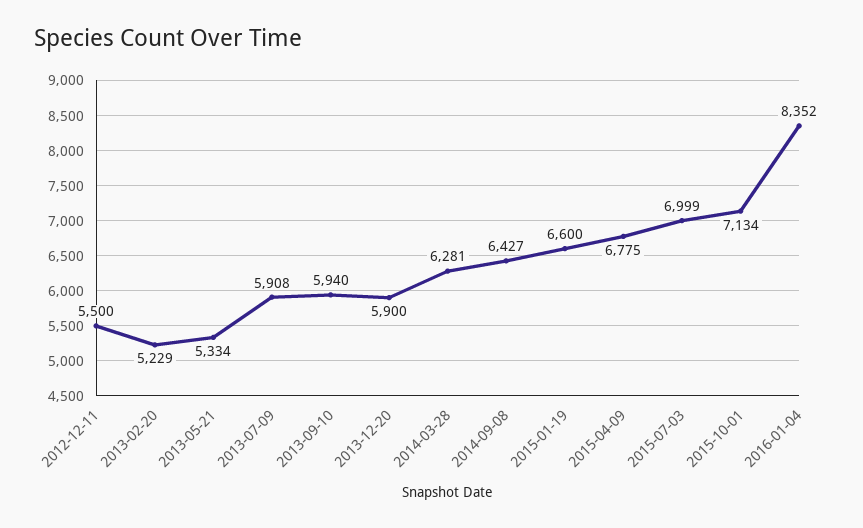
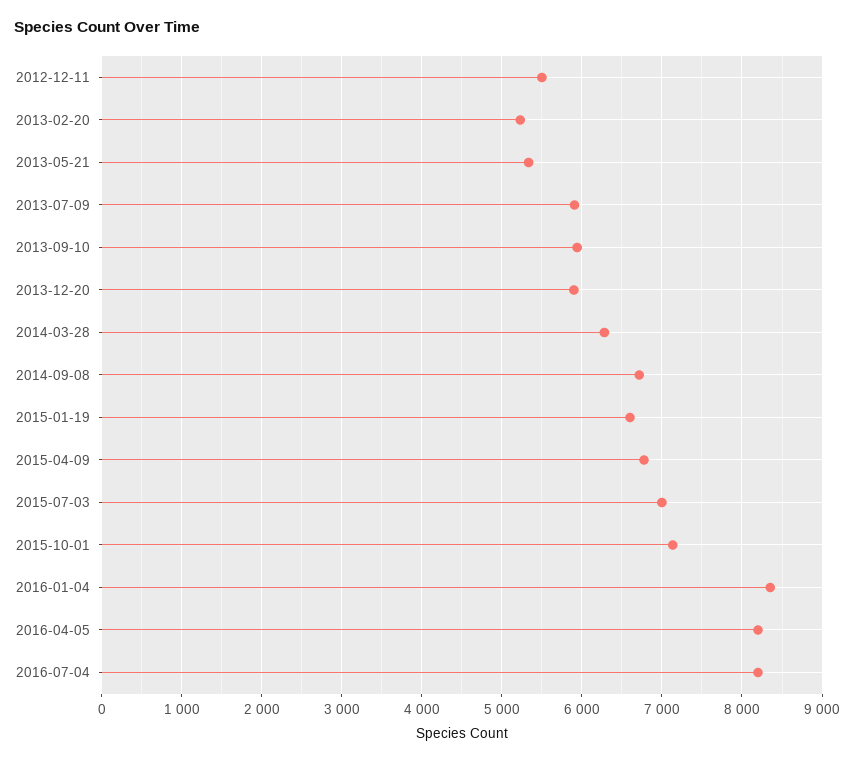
2014-09-08: 6427 -> 6700
2016-04-05: none -> 8200
2016-07-04: none -> 8200

